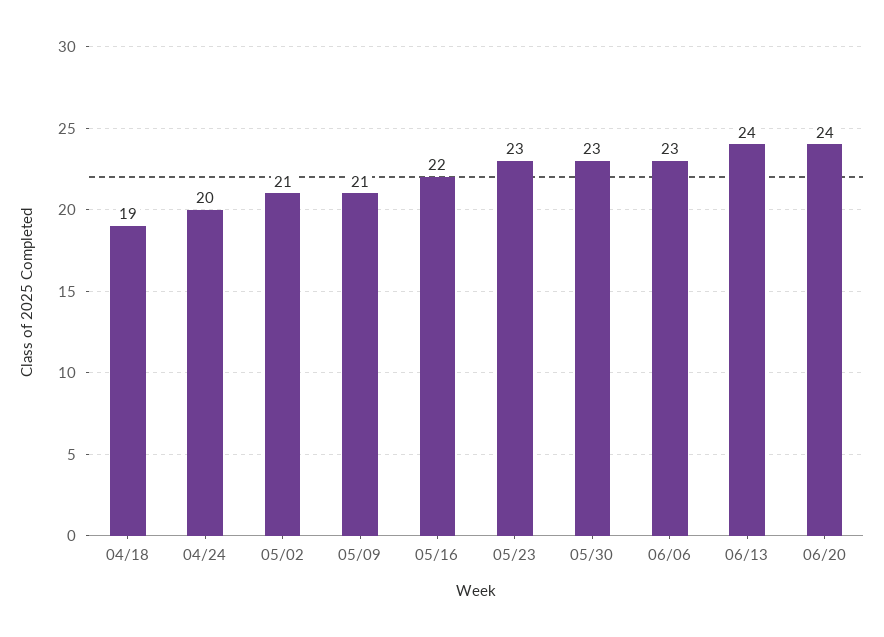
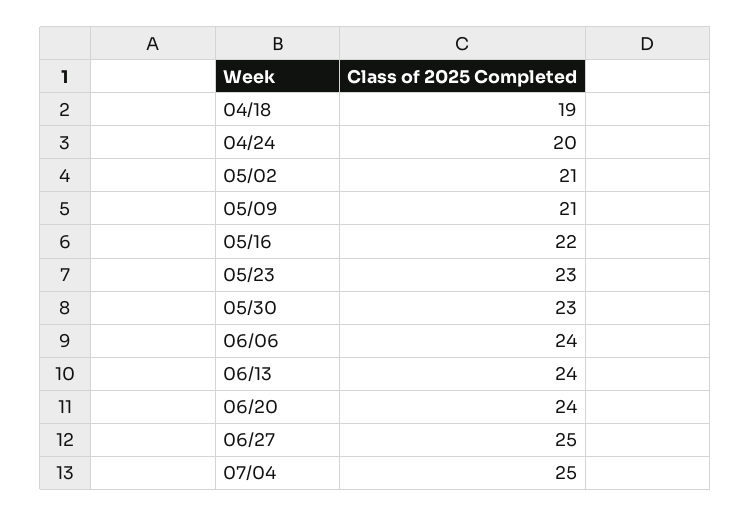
06/06: 23 -> 24
06/27: none -> 25
07/04: none -> 25

